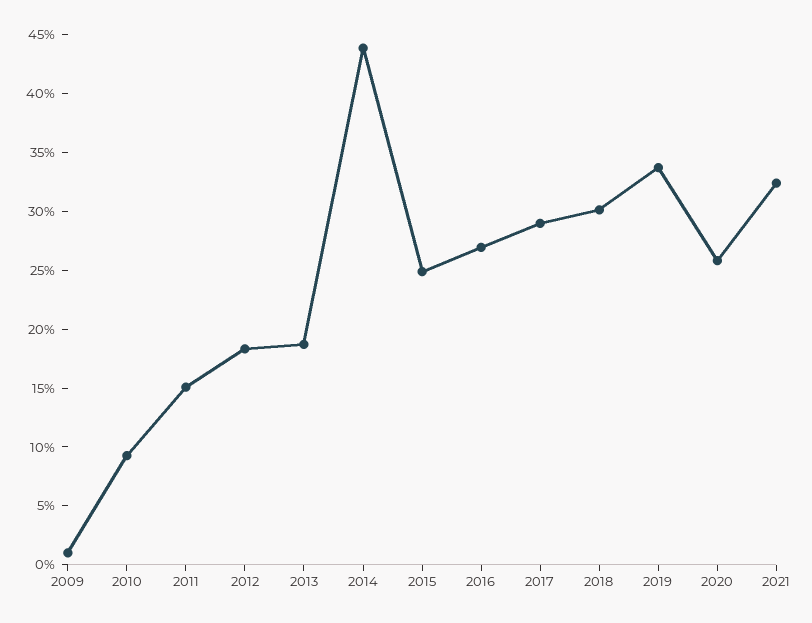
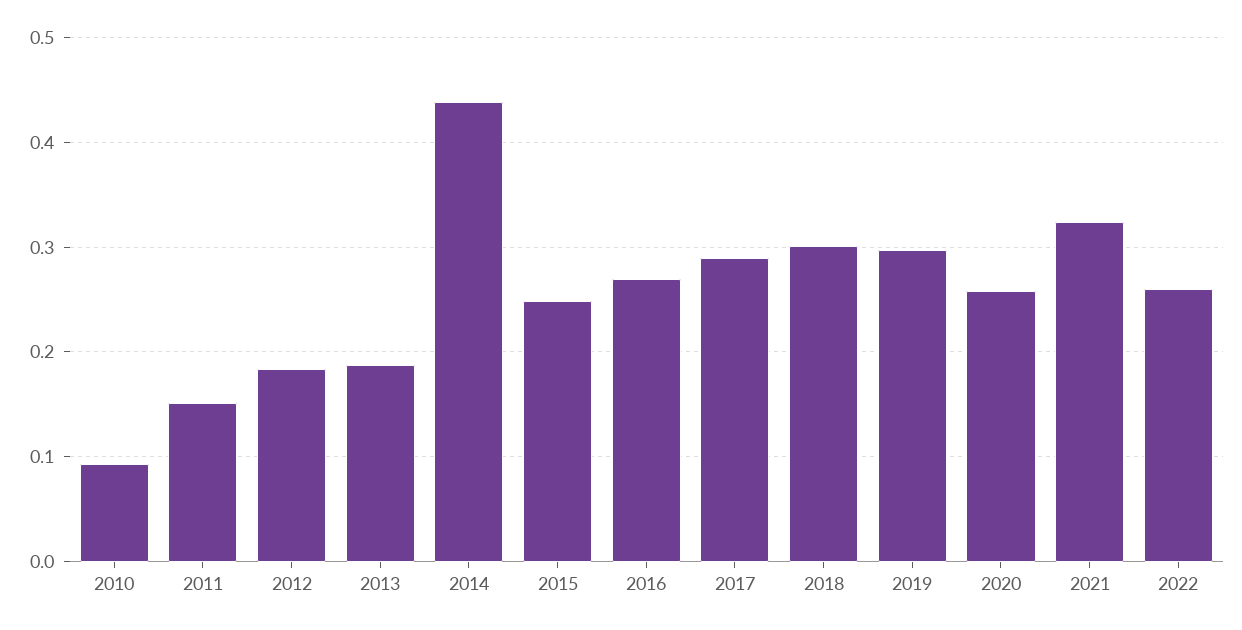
2009: 0.01 -> none
2019: 0.34 -> 0.3
2022: none -> 0.26

